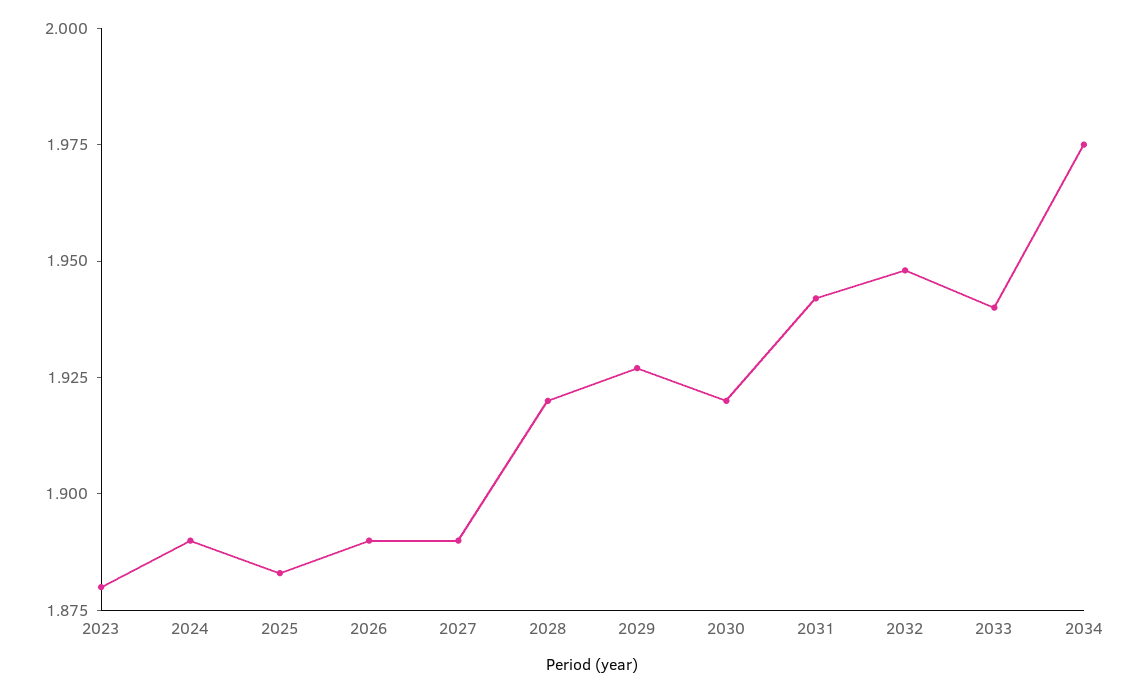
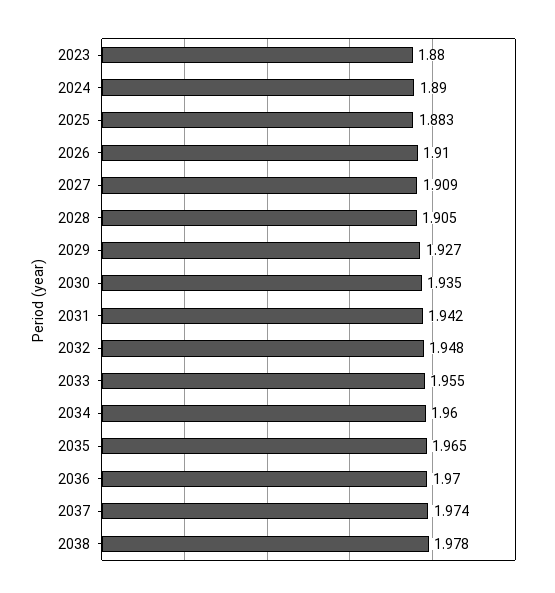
2026: 1.89 -> 1.91
2027: 1.89 -> 1.909
2028: 1.92 -> 1.905
2030: 1.92 -> 1.935
2033: 1.94 -> 1.955
2034: 1.975 -> 1.96
2035: none -> 1.965
2036: none -> 1.97
2037: none -> 1.974
2038: none -> 1.978

